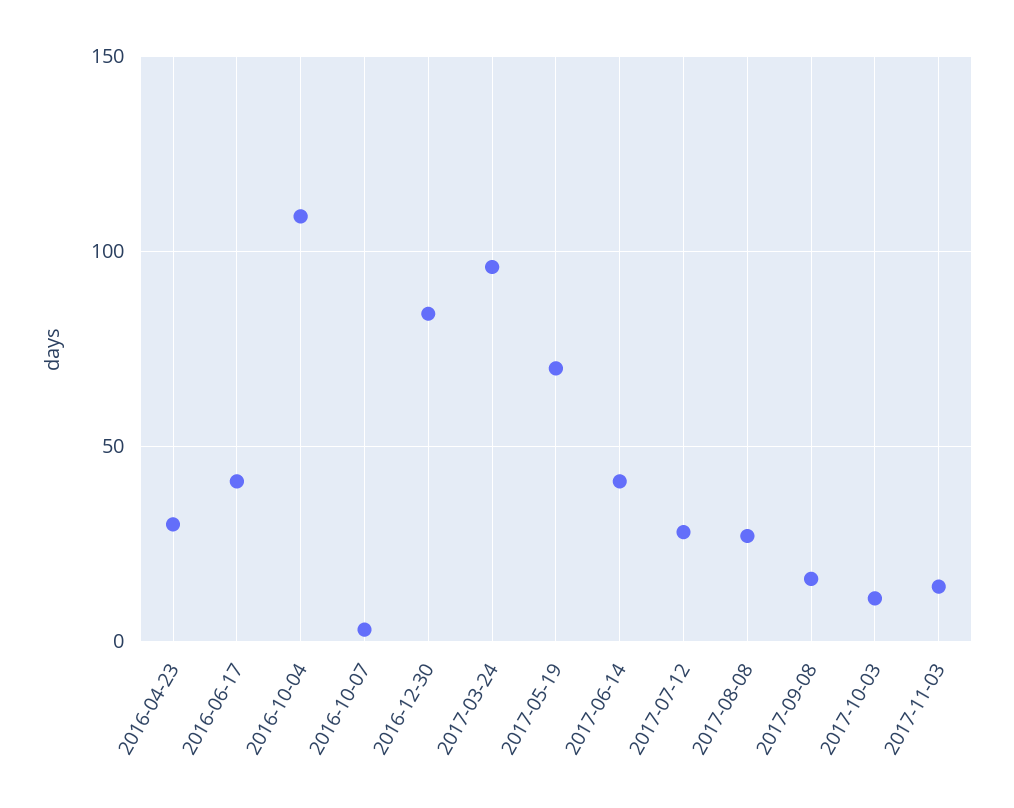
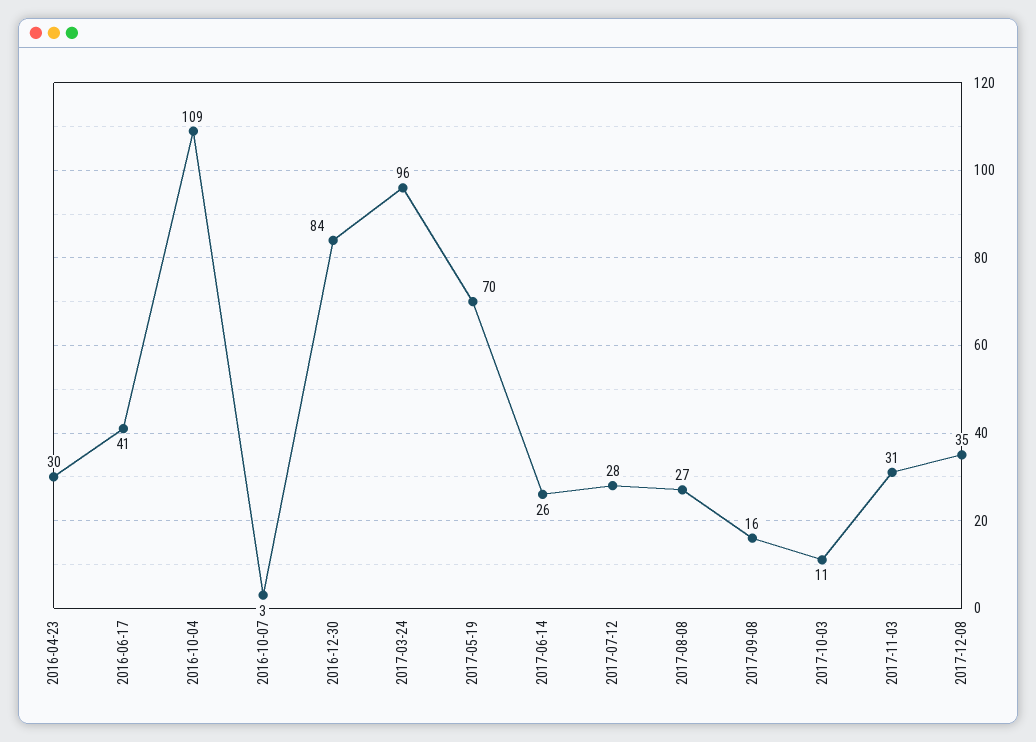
2017-06-14: 40 -> 26
2017-11-03: 15 -> 31
2017-12-08: none -> 35

